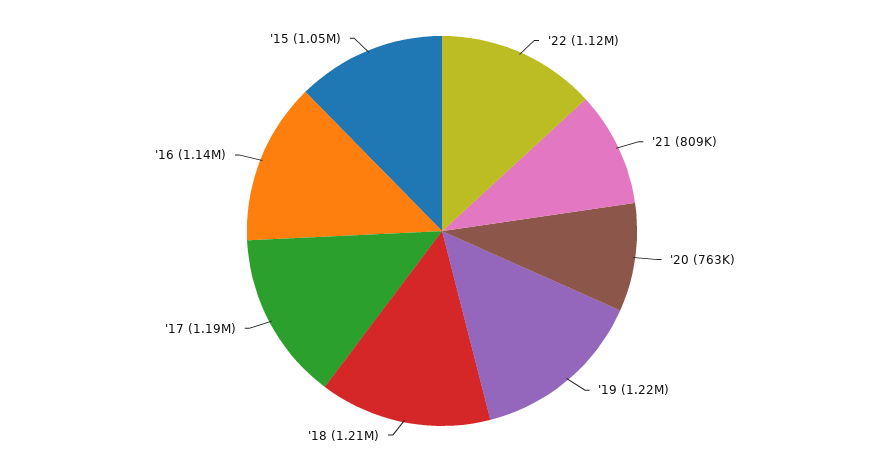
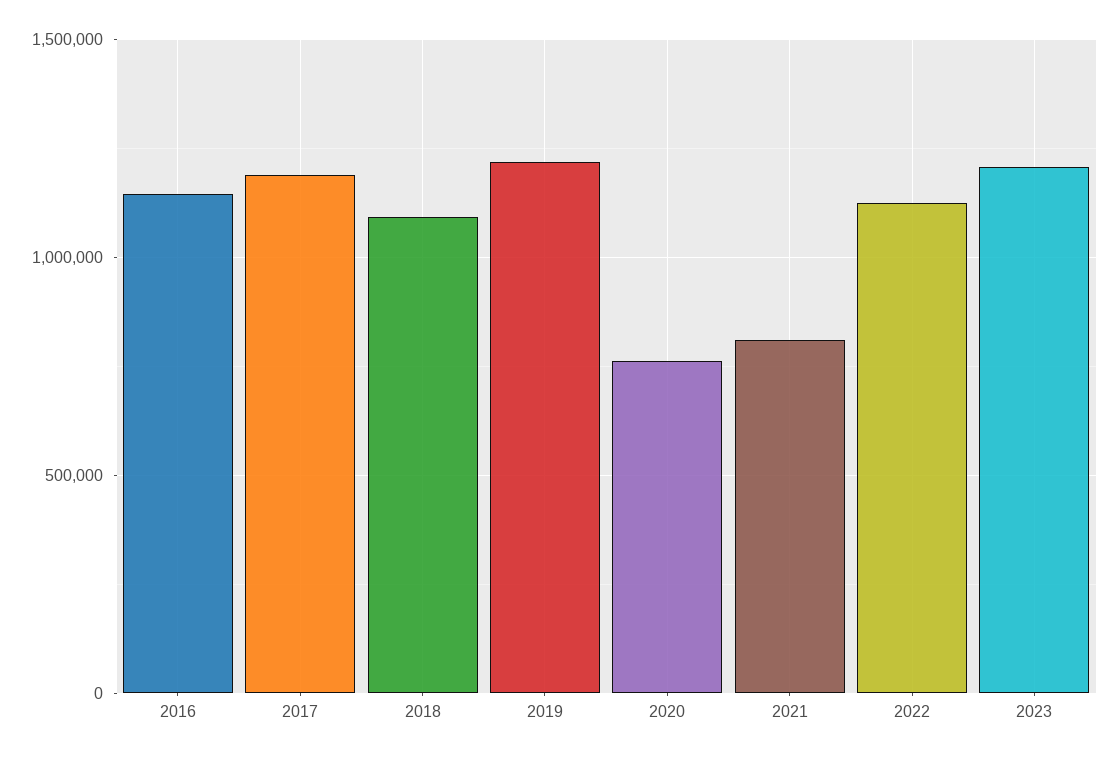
'18: 1210000 -> 1100000
'15: 1050000 -> none
2023: none -> 1200000

